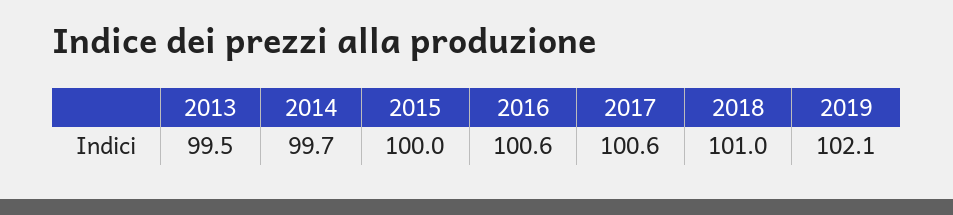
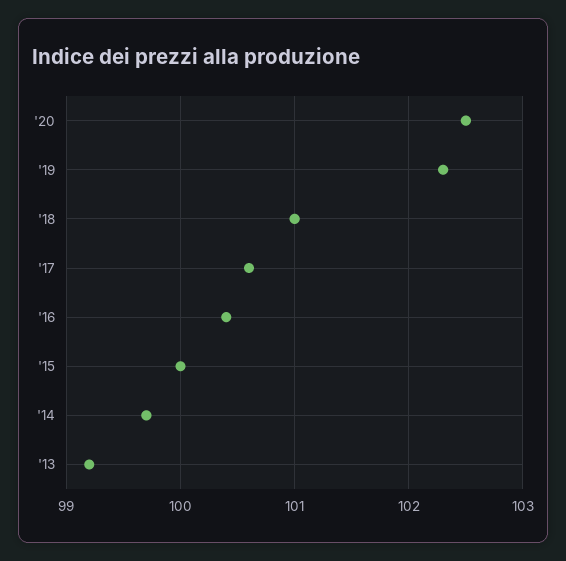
2013: 99.5 -> 99.2
2016: 100.6 -> 100.4
2019: 102.1 -> 102.3
'20: none -> 102.5

